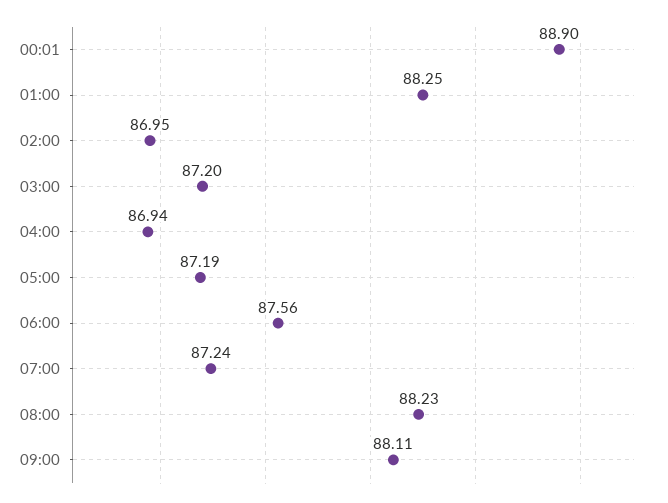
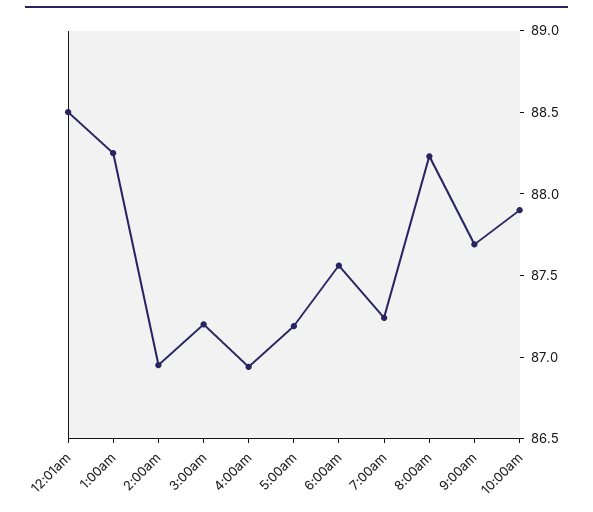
00:01: 88.9 -> 88.5
09:00: 88.11 -> 87.7
10:00am: none -> 87.9

